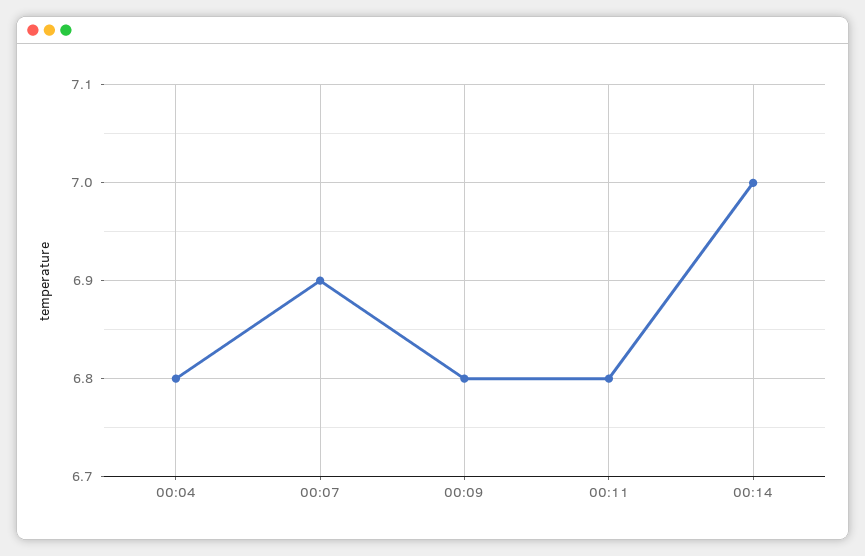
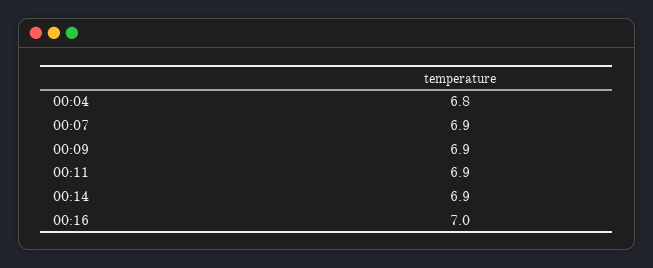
00:09: 6.8 -> 6.9
00:11: 6.8 -> 6.9
00:14: 7 -> 6.9
00:16: none -> 7

